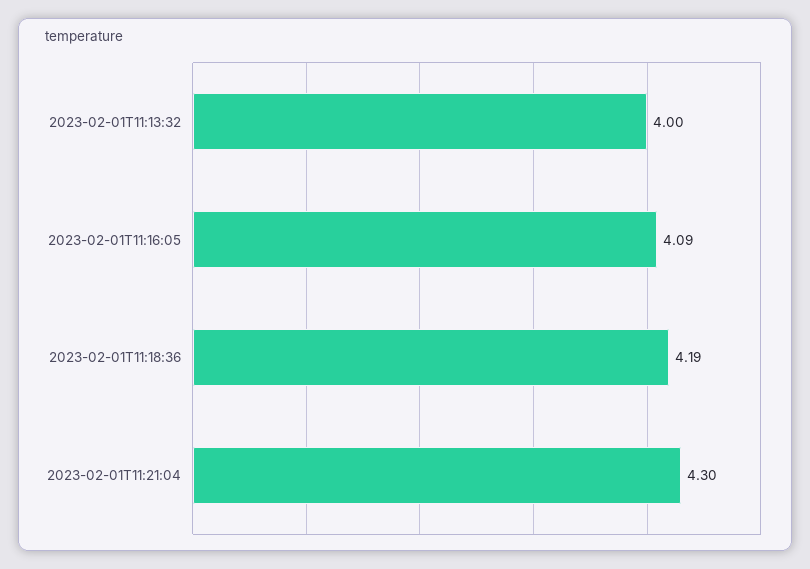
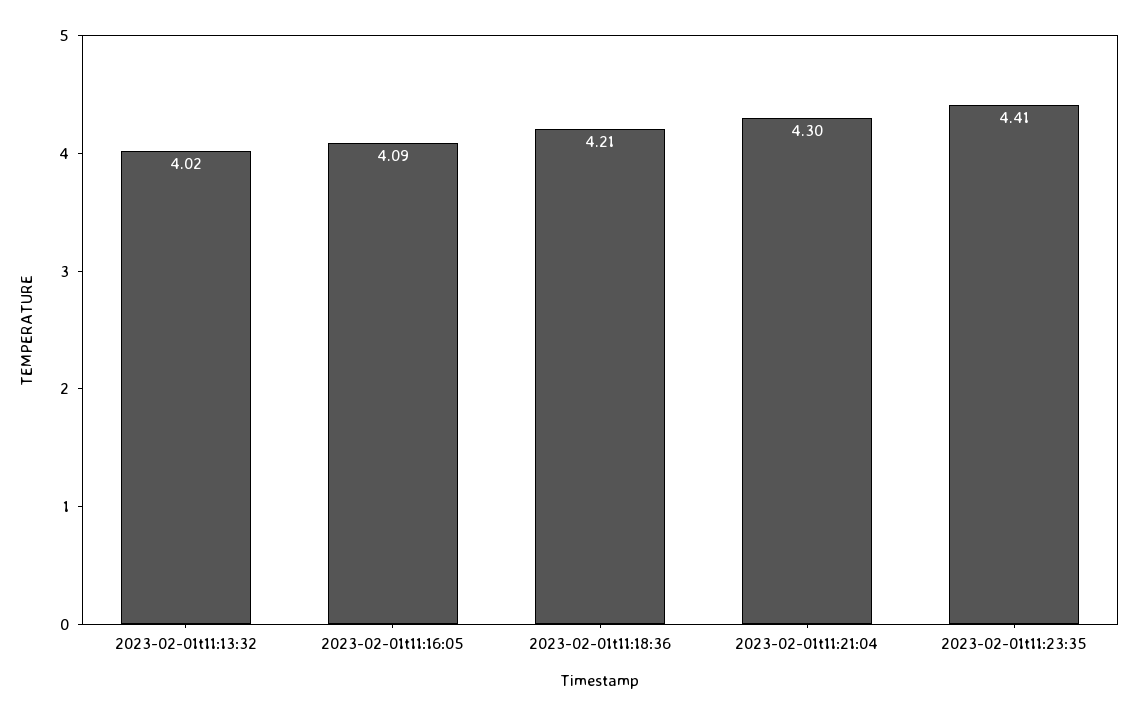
2023-02-01T11:13:32: 4 -> 4.02
2023-02-01T11:18:36: 4.19 -> 4.21
2023-02-01t11:23:35: none -> 4.41

